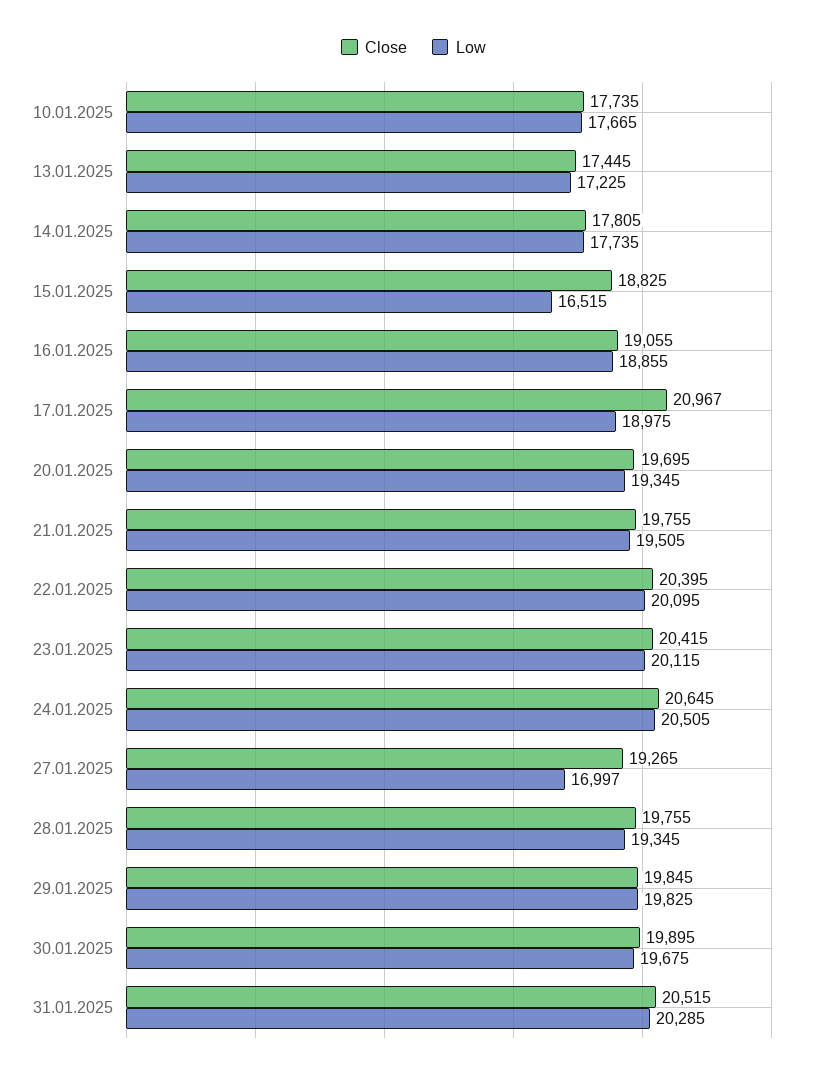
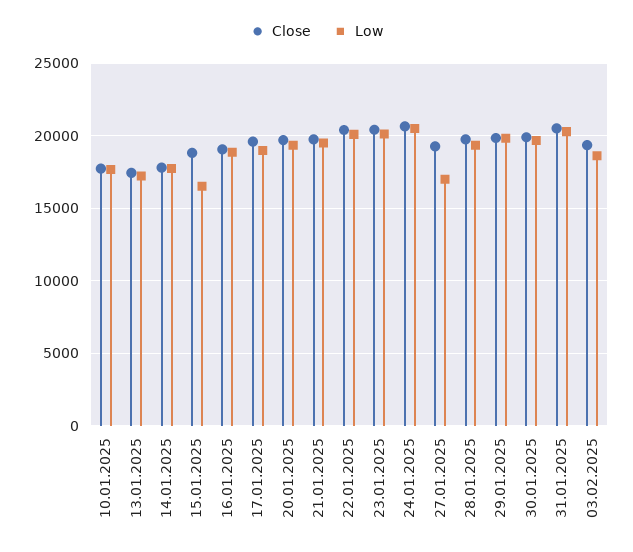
Close, 17.01.2025: 20967 -> 19500
Close, 03.02.2025: none -> 19500
Low, 03.02.2025: none -> 18500

